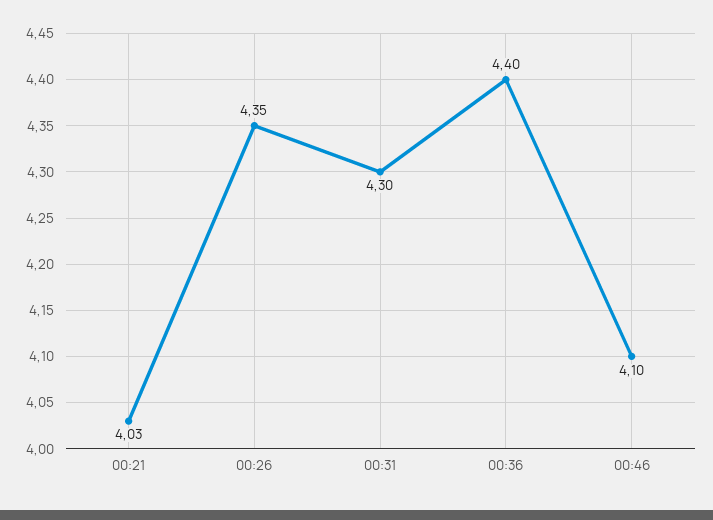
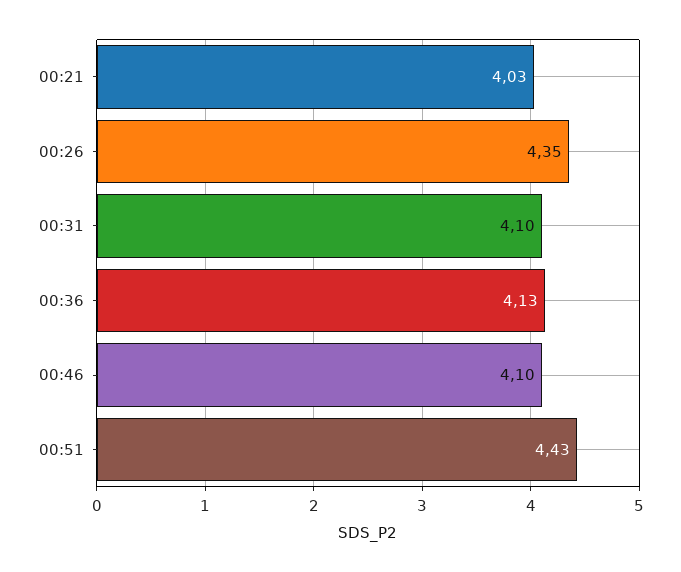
00:31: 4.3 -> 4.1
00:36: 4.4 -> 4.13
00:51: none -> 4.43

